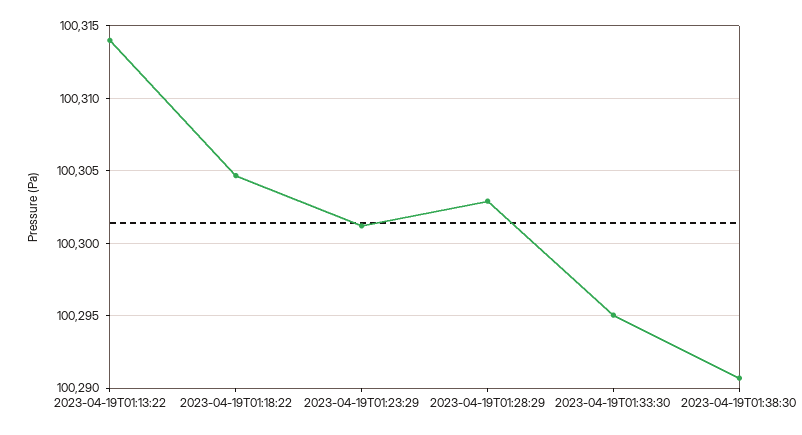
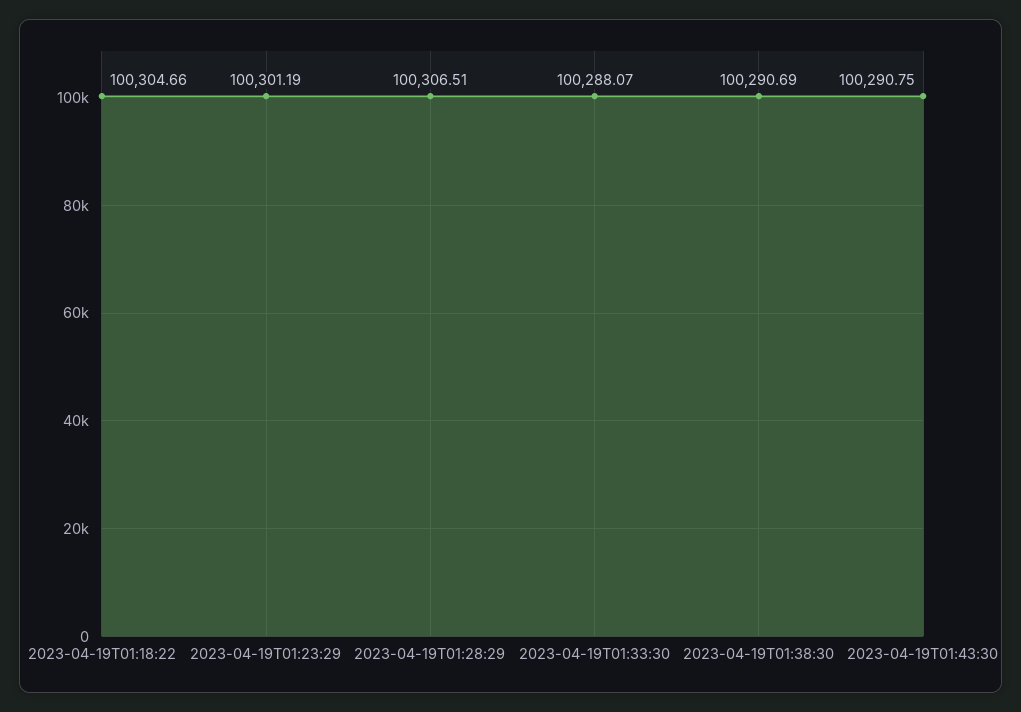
2023-04-19T01:13:22: 100314 -> none
2023-04-19T01:28:29: 100303 -> 100306.51
2023-04-19T01:33:30: 100295 -> 100288.07
2023-04-19T01:43:30: none -> 100290.75

